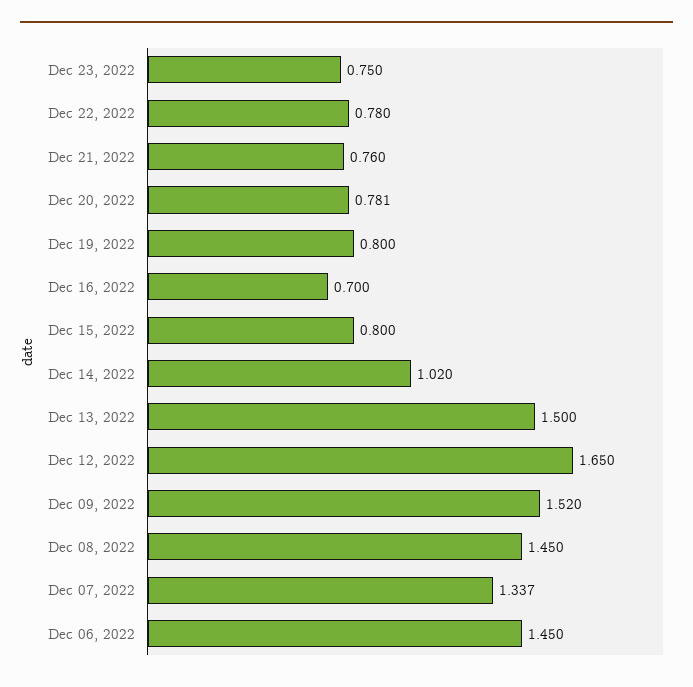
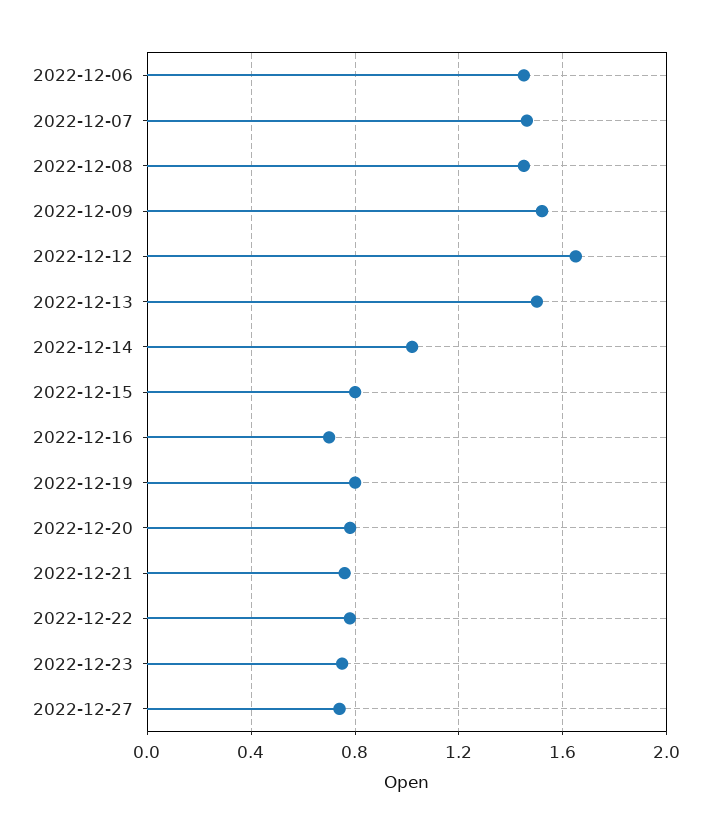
Dec 07, 2022: 1.337 -> 1.45
2022-12-27: none -> 0.75

